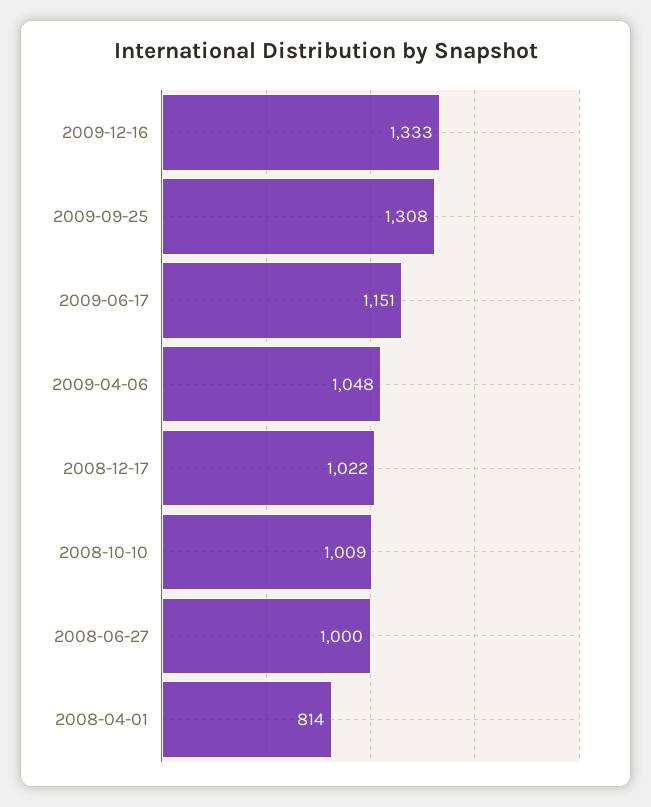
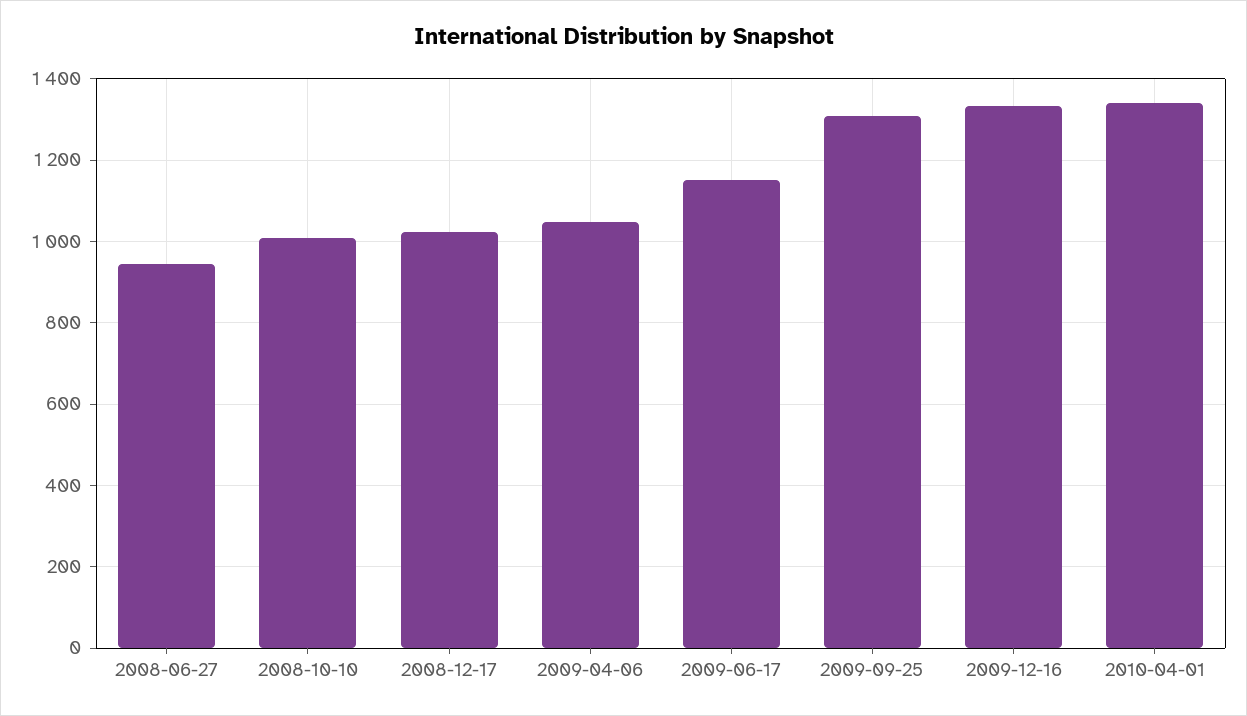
2008-06-27: 1000 -> 940
2008-04-01: 814 -> none
2010-04-01: none -> 1340

